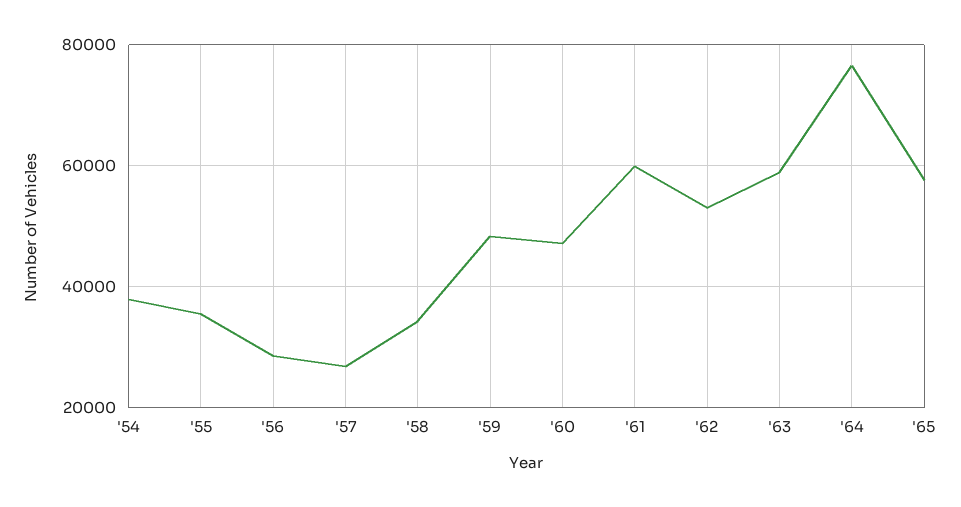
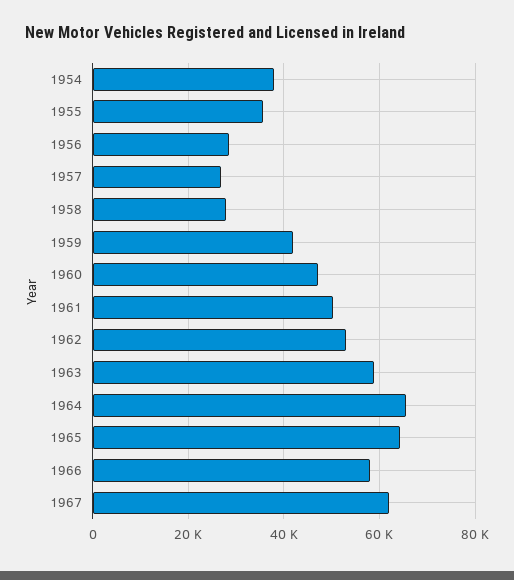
'58: 34000 -> 28000
'59: 48000 -> 42000
'61: 60000 -> 50000
'64: 76000 -> 66000
'65: 58000 -> 64000
1966: none -> 58000
1967: none -> 62000

